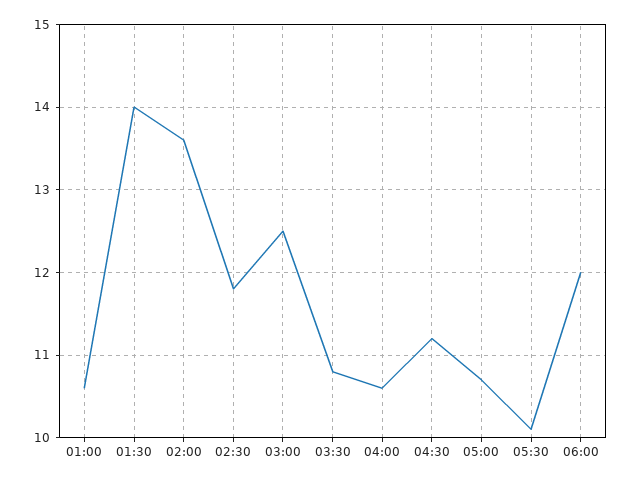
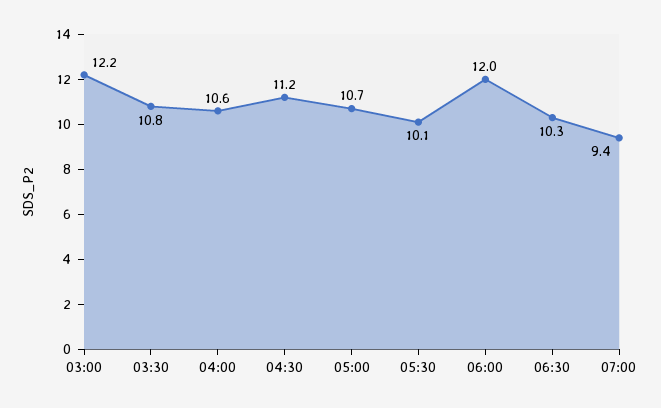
01:00: 10.6 -> none
01:30: 14 -> none
02:00: 13.6 -> none
02:30: 11.8 -> none
03:00: 12.5 -> 12.2
06:30: none -> 10.3
07:00: none -> 9.4

